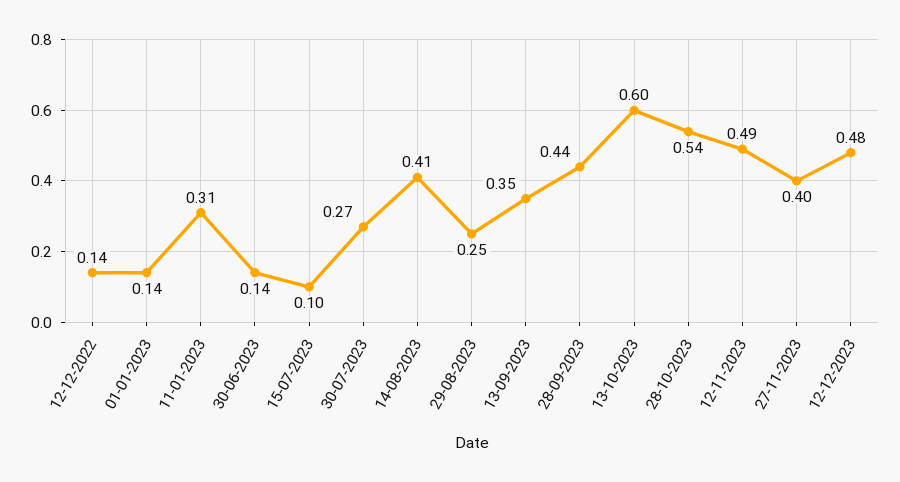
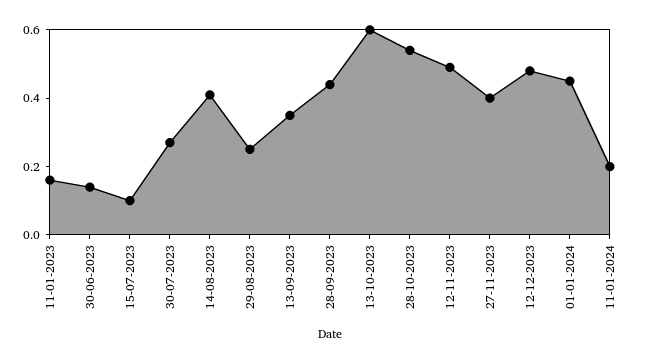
12-12-2022: 0.14 -> none
01-01-2023: 0.14 -> none
11-01-2023: 0.31 -> 0.15
01-01-2024: none -> 0.45
11-01-2024: none -> 0.2

